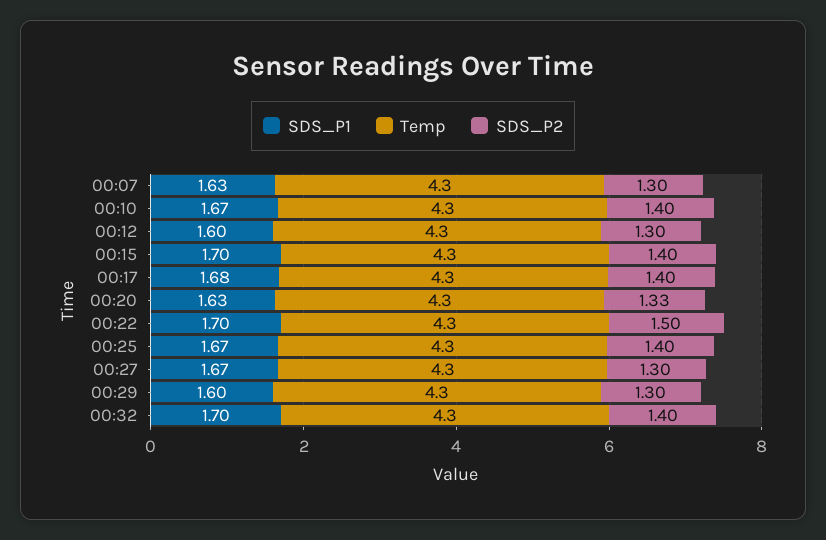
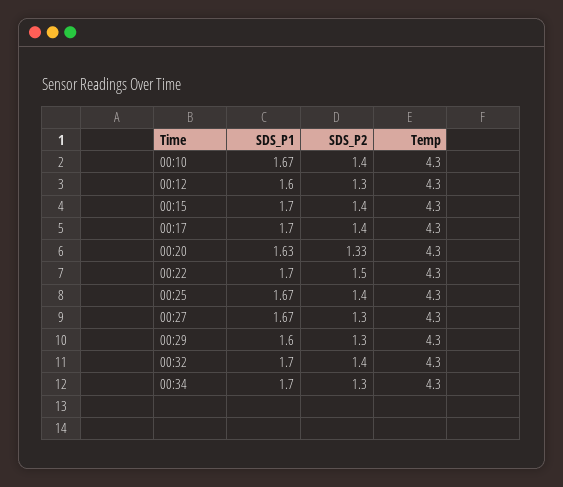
SDS_P1, 00:07: 1.63 -> none
Temp, 00:07: 4.3 -> none
SDS_P2, 00:07: 1.3 -> none
SDS_P1, 00:17: 1.68 -> 1.7
SDS_P1, 00:34: none -> 1.7
SDS_P2, 00:34: none -> 1.3
Temp, 00:34: none -> 4.3

